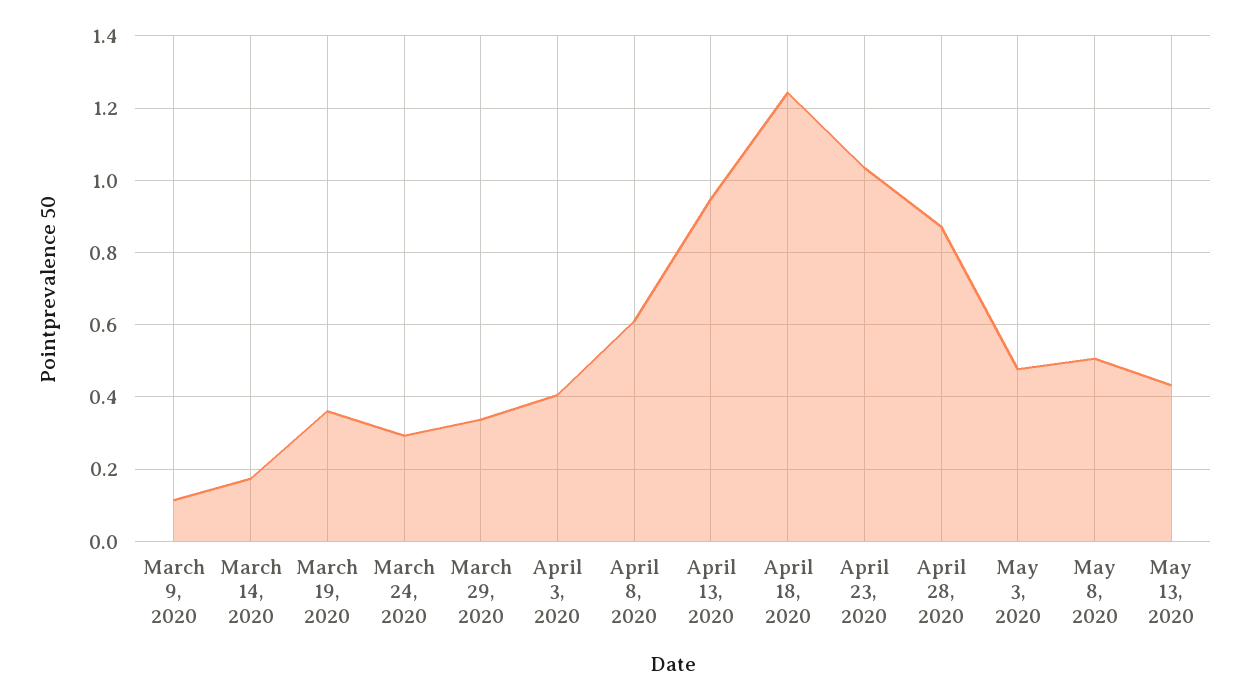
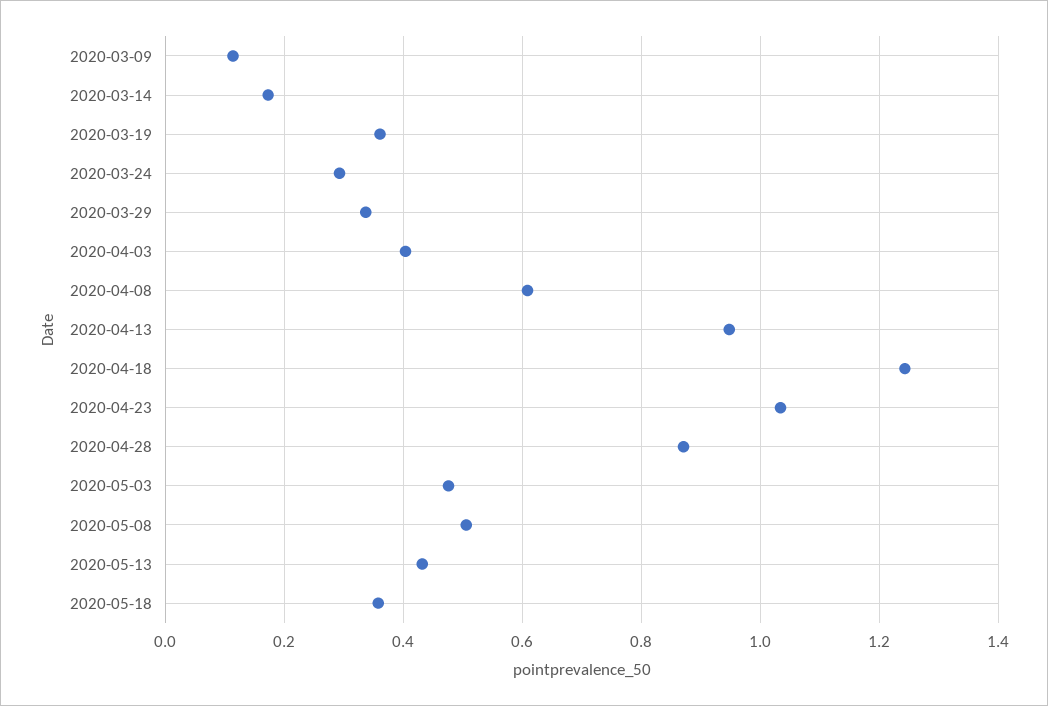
2020-05-18: none -> 0.36

